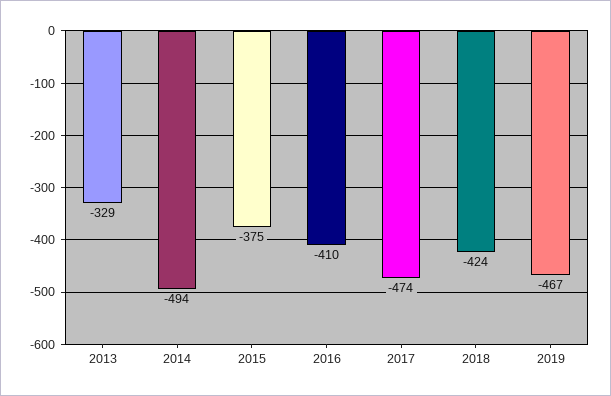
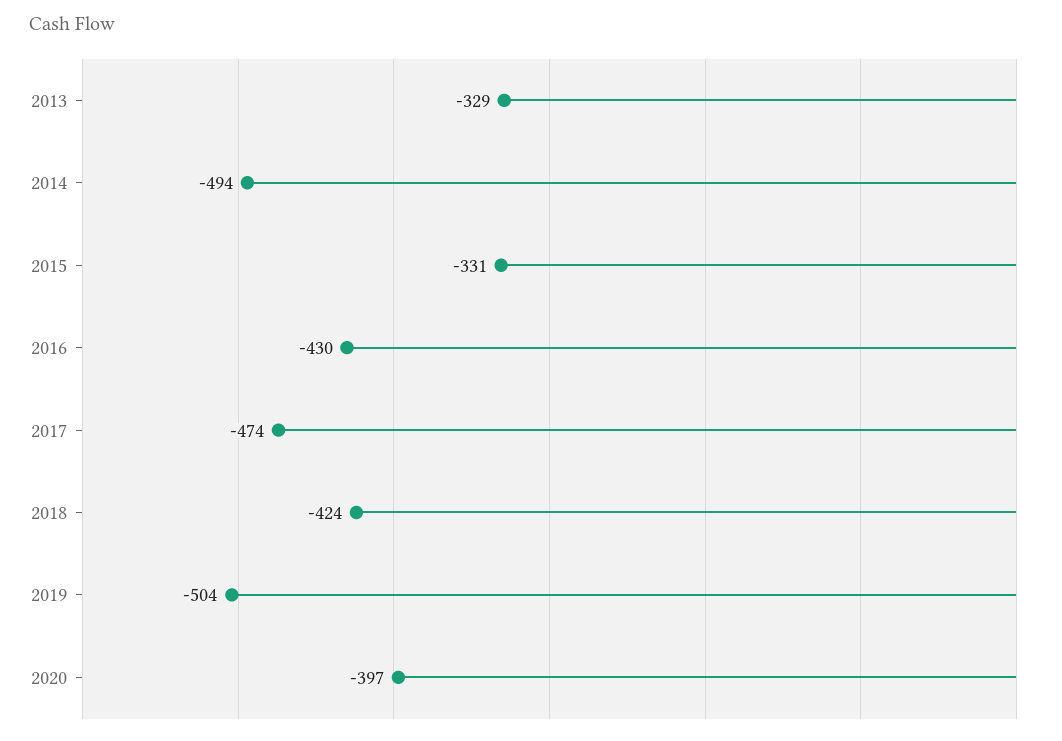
2015: -375 -> -331
2016: -410 -> -430
2019: -467 -> -504
2020: none -> -397

